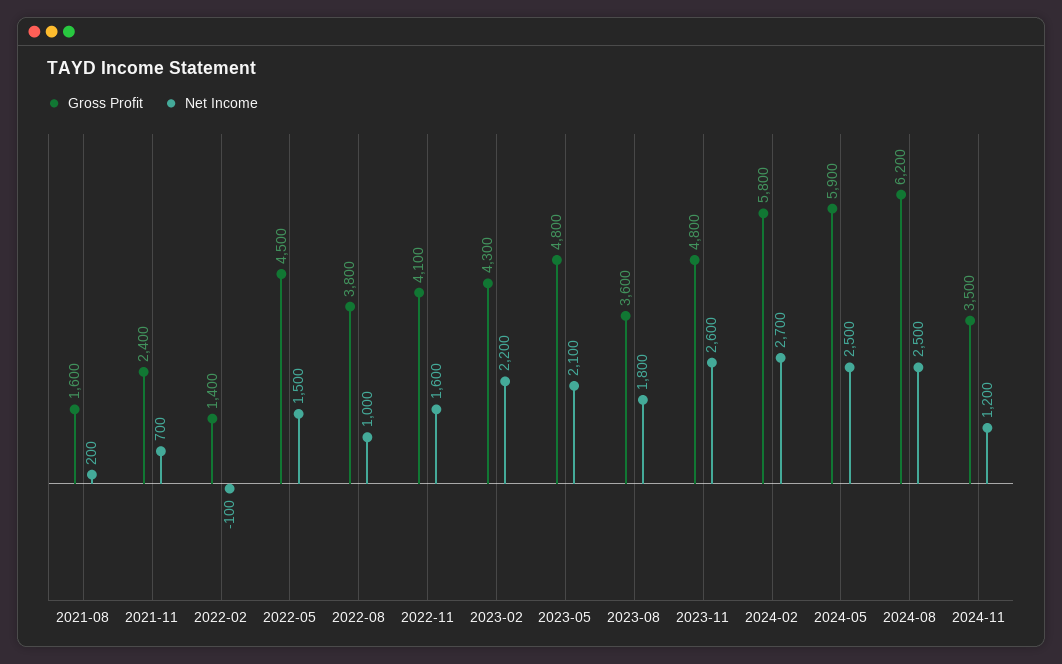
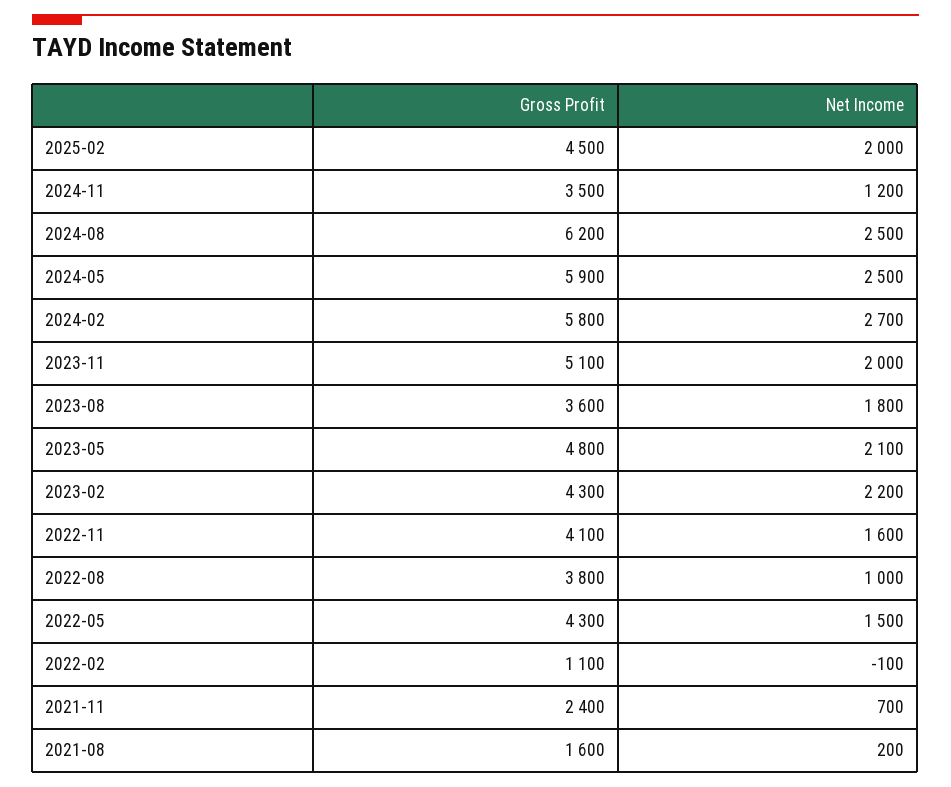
Gross Profit, 2022-02: 1400 -> 1100
Gross Profit, 2022-05: 4500 -> 4300
Gross Profit, 2023-11: 4800 -> 5100
Net Income, 2023-11: 2600 -> 2000
Gross Profit, 2025-02: none -> 4500
Net Income, 2025-02: none -> 2000

